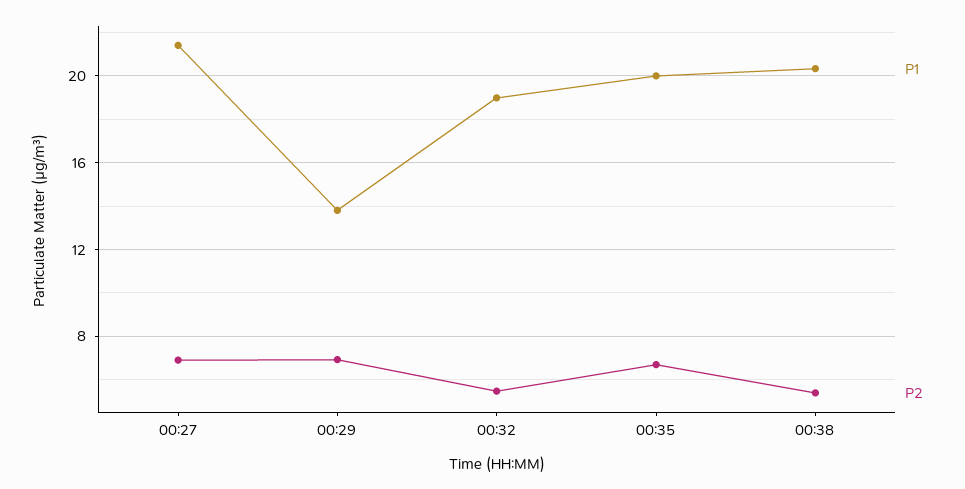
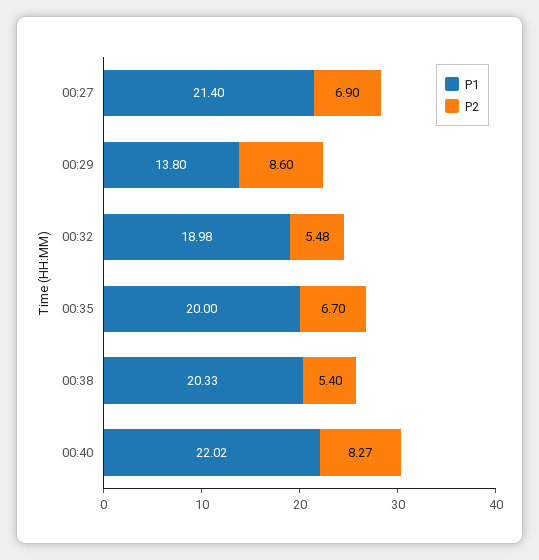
P2, 00:29: 7 -> 8.6
P1, 00:40: none -> 22.02
P2, 00:40: none -> 8.27

